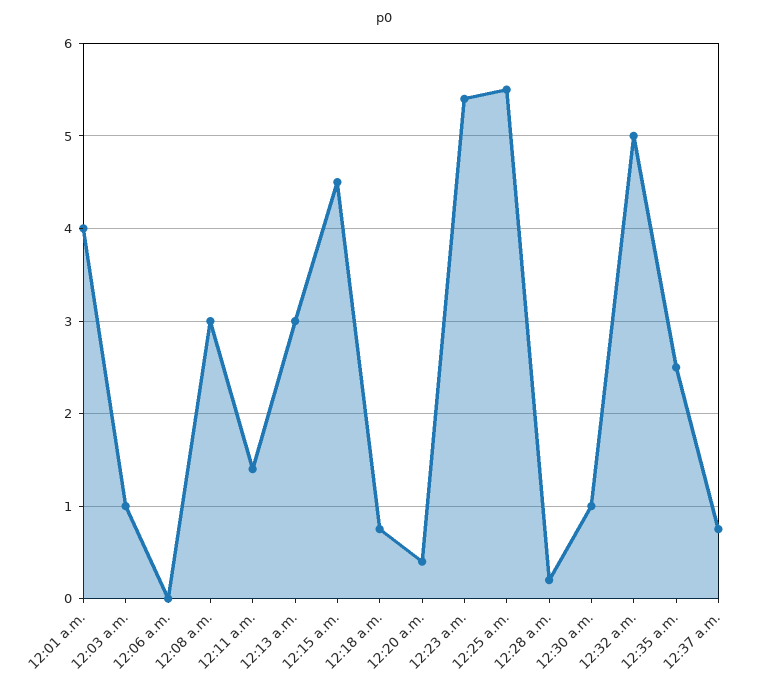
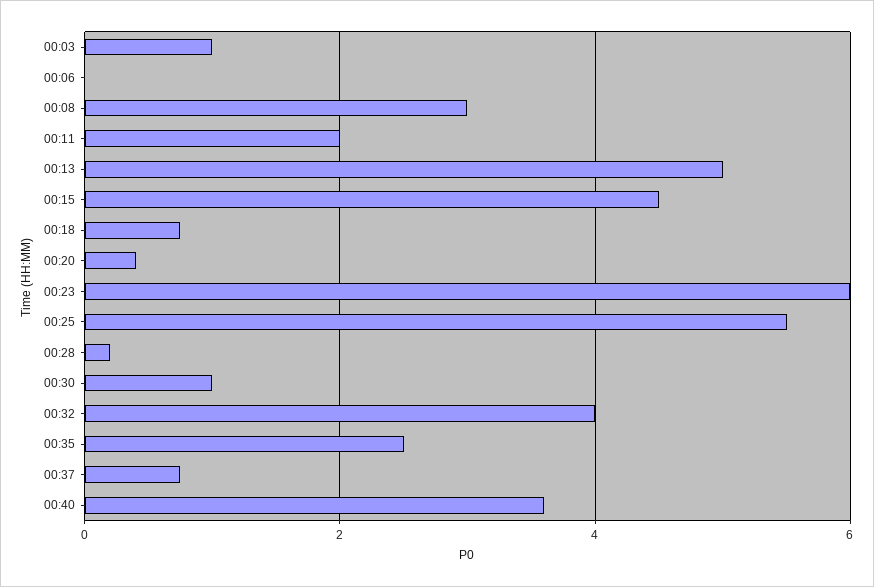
12:01 a.m.: 4 -> none
12:11 a.m.: 1.4 -> 2
12:13 a.m.: 3 -> 5
12:23 a.m.: 5.4 -> 6
12:32 a.m.: 5 -> 4
00:40: none -> 3.6

